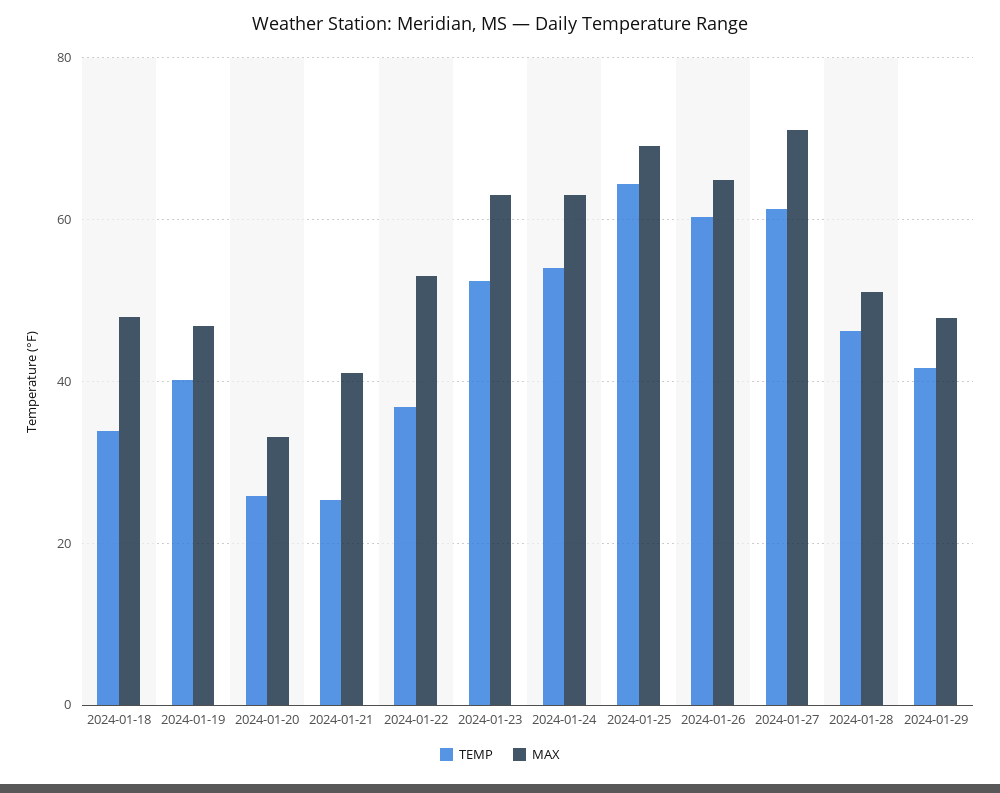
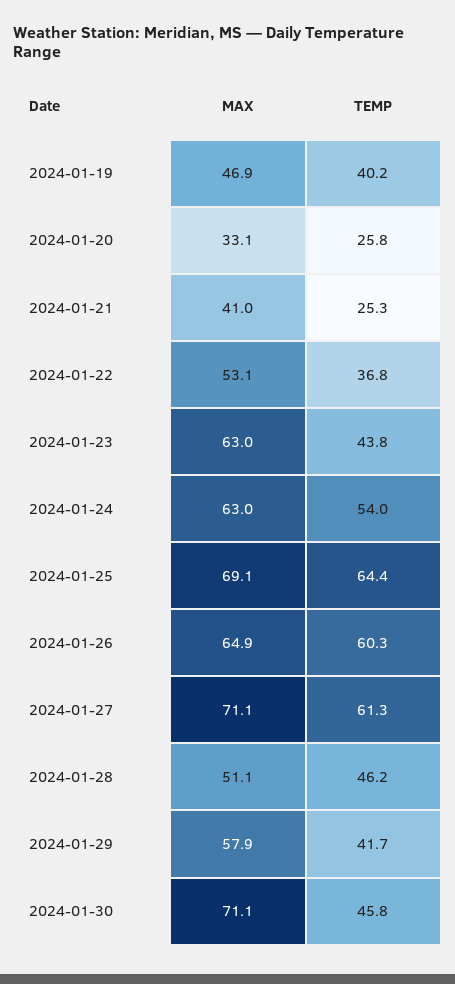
TEMP, 2024-01-18: 34 -> none
MAX, 2024-01-18: 48 -> none
TEMP, 2024-01-23: 52 -> 43.8
MAX, 2024-01-29: 48 -> 57.9
MAX, 2024-01-30: none -> 71.1
TEMP, 2024-01-30: none -> 45.8

